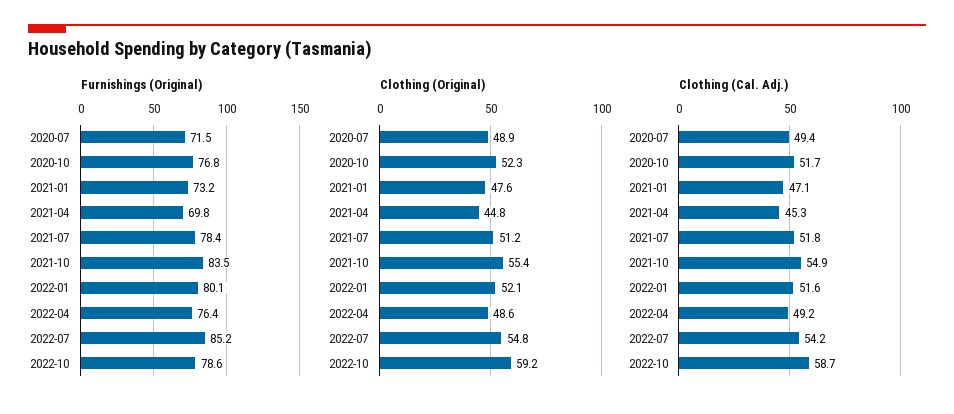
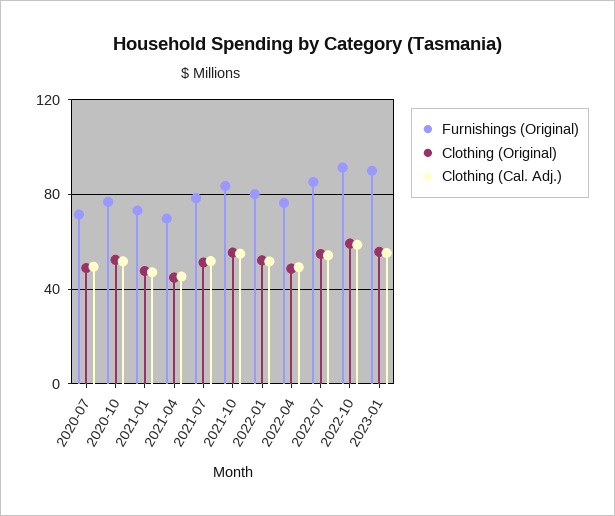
Furnishings (Original), 2022-10: 78.6 -> 90
Furnishings (Original), 2023-01: none -> 90
Clothing (Original), 2023-01: none -> 55
Clothing (Cal. Adj.), 2023-01: none -> 55

